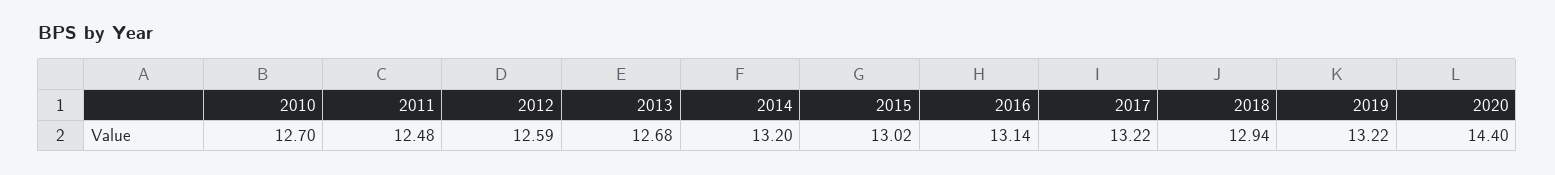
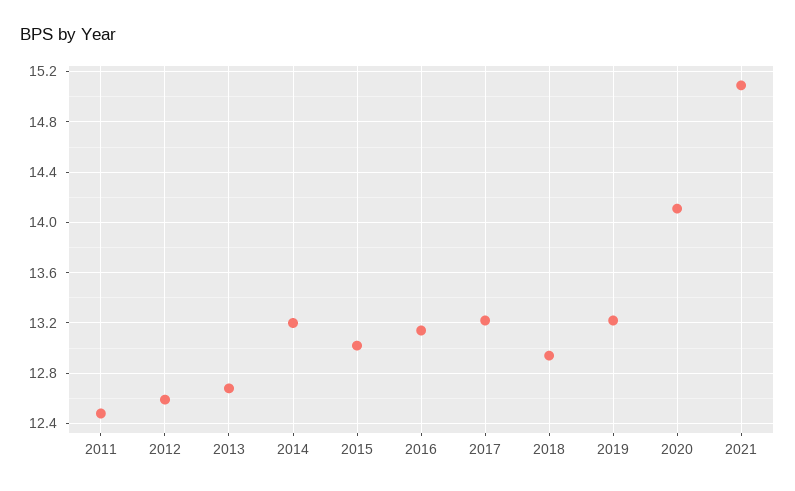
2010: 12.7 -> none
2020: 14.4 -> 14.1
2021: none -> 15.1

